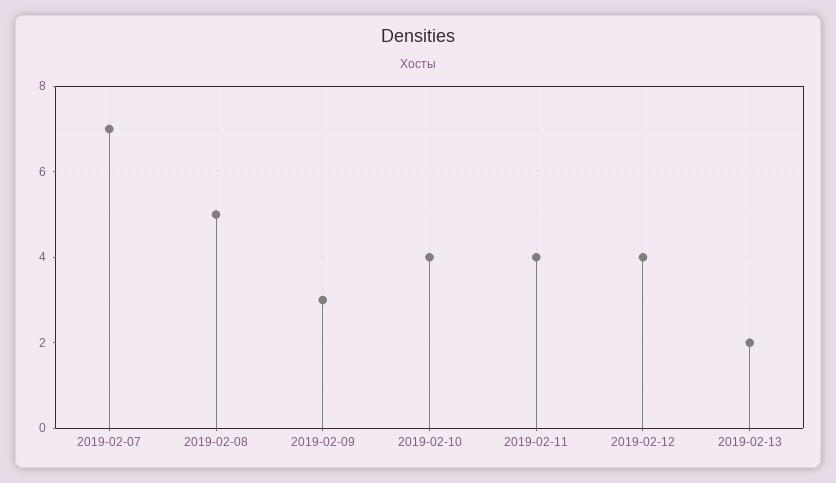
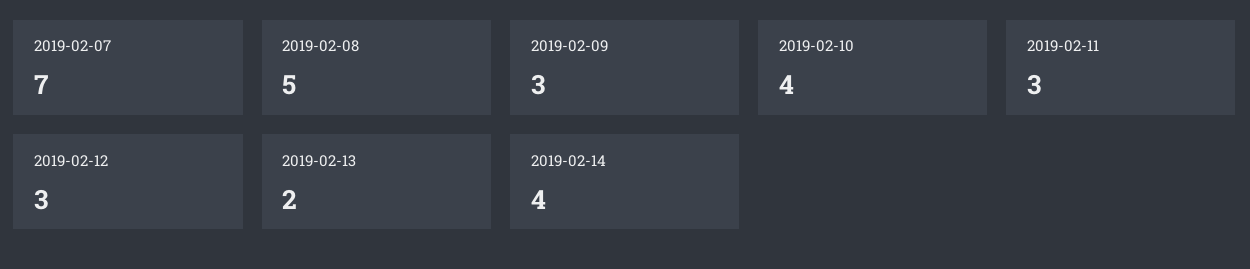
2019-02-11: 4 -> 3
2019-02-12: 4 -> 3
2019-02-14: none -> 4

